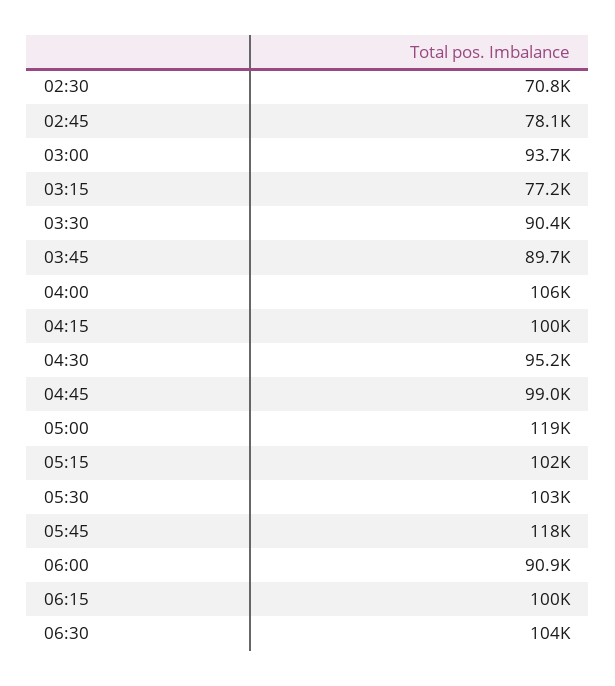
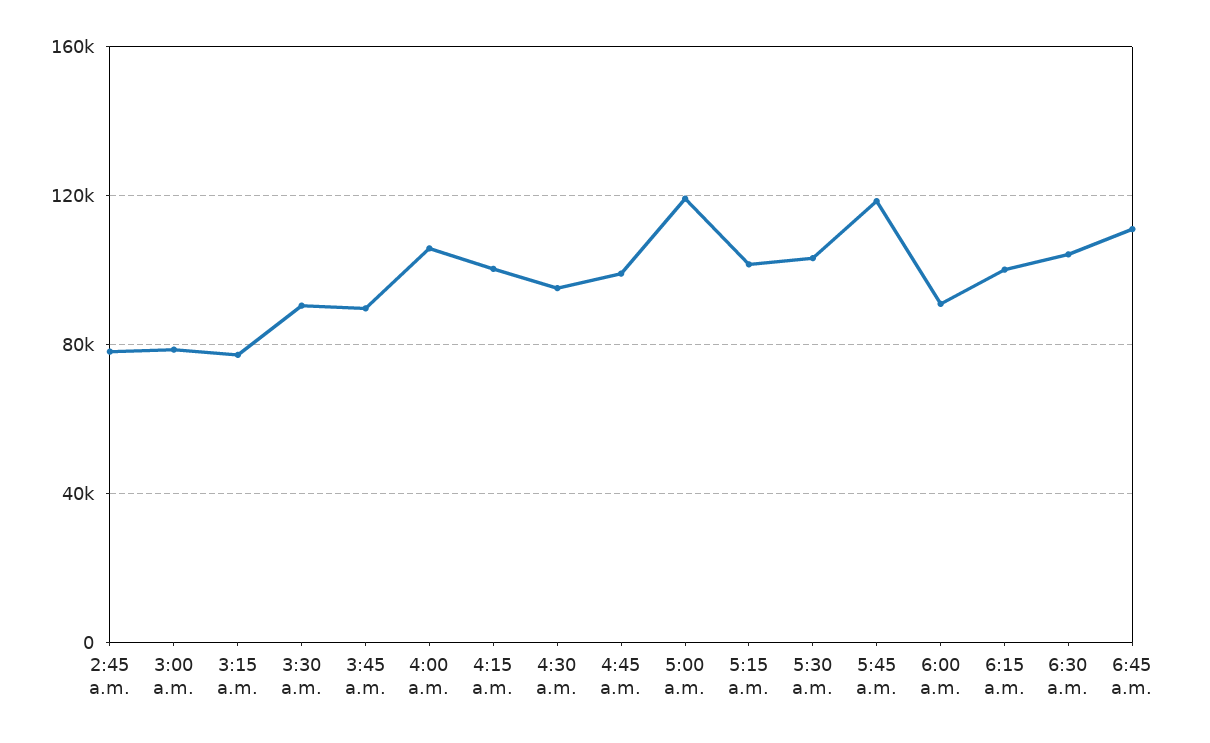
02:30: 70800 -> none
03:00: 93700 -> 80000
6:45 a.m.: none -> 110000

